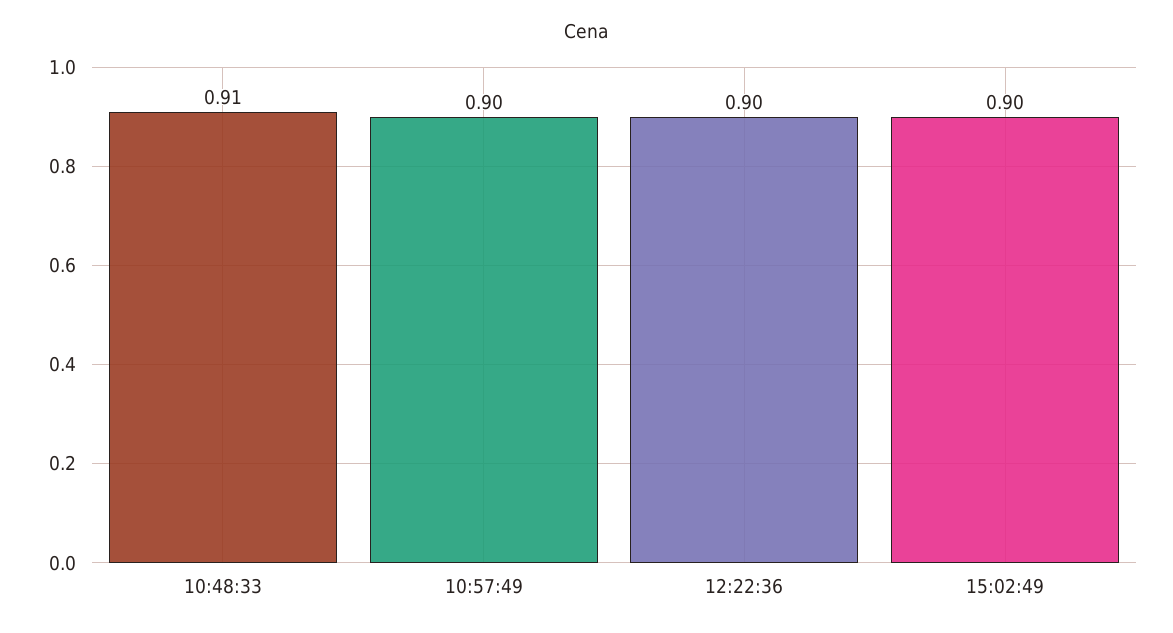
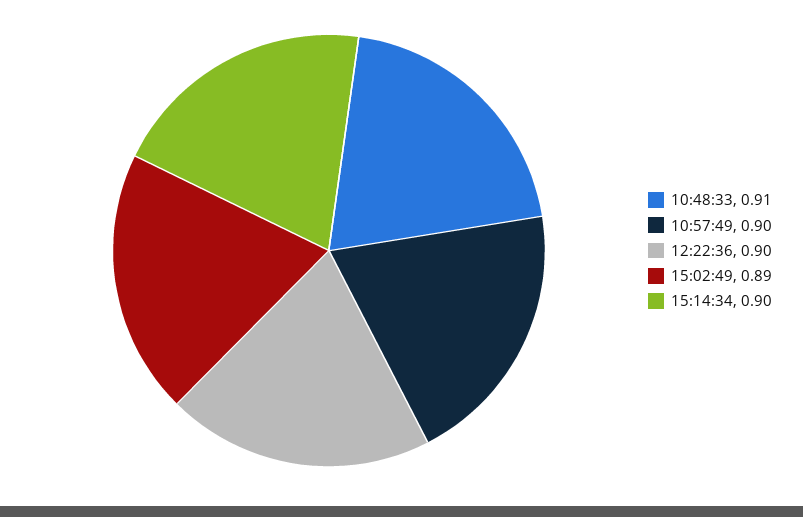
15:02:49: 0.9 -> 0.89
15:14:34: none -> 0.9

